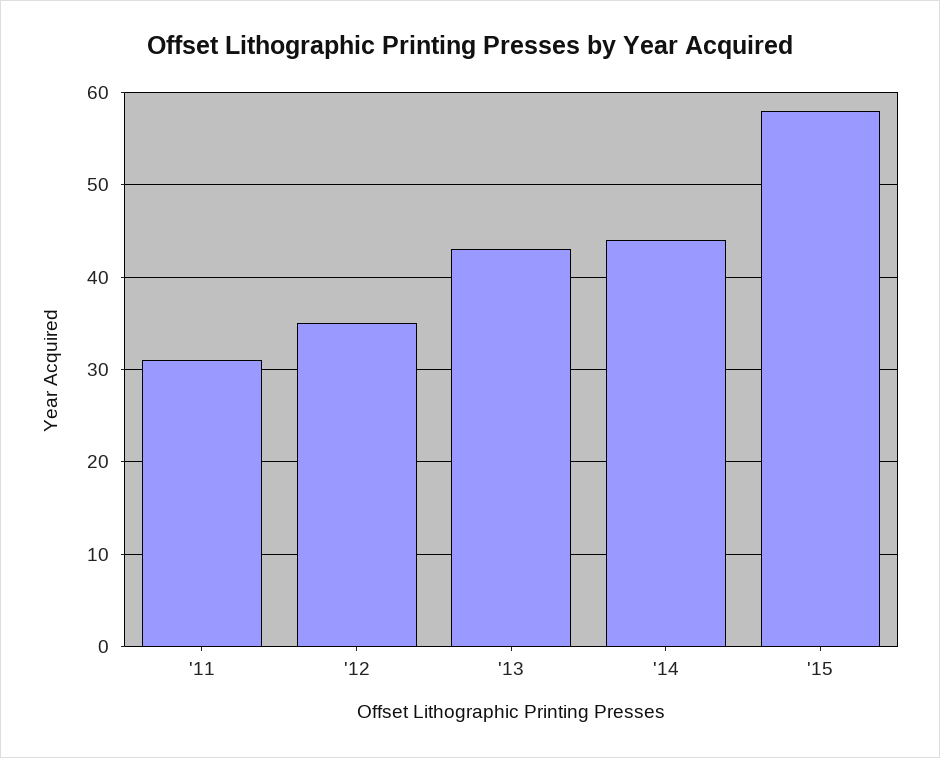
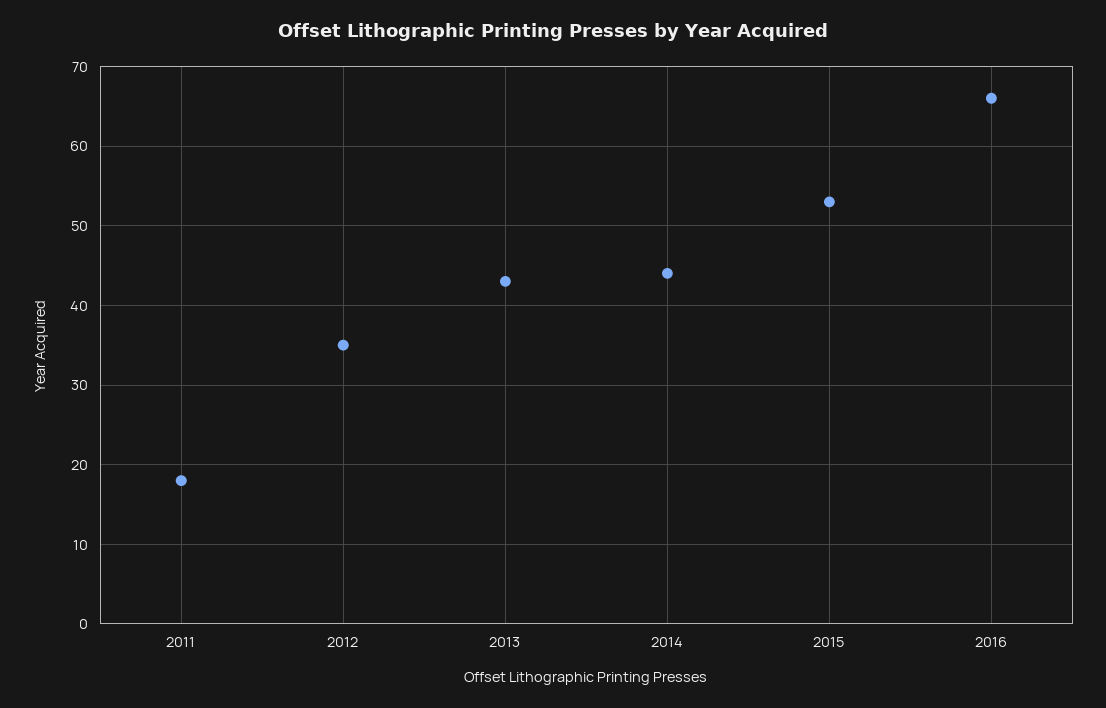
'11: 31 -> 18
'15: 58 -> 53
2016: none -> 66

